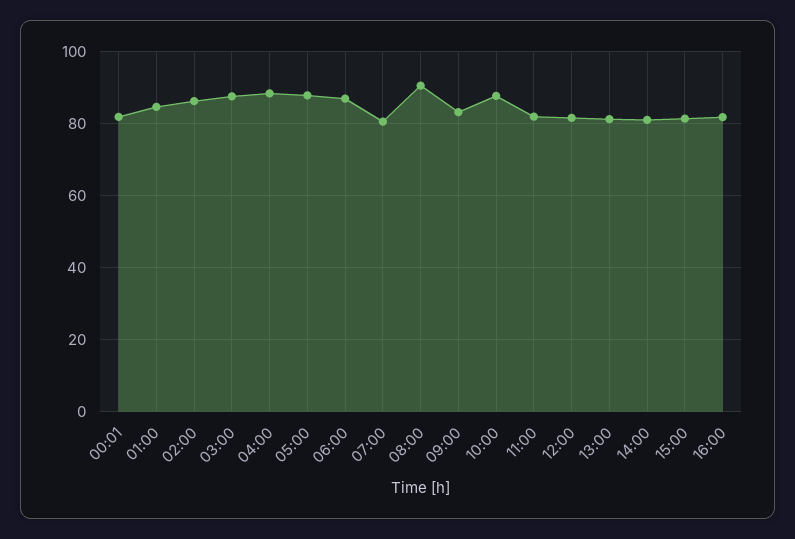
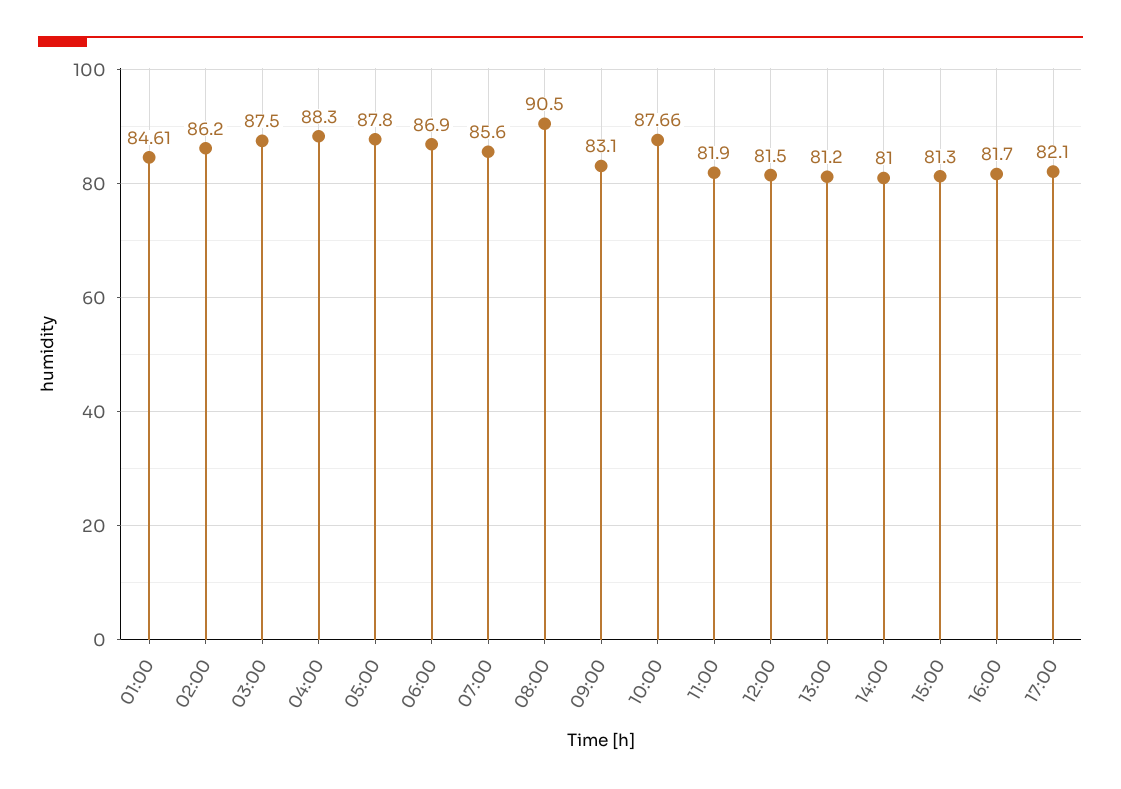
00:01: 82 -> none
07:00: 80 -> 85.6
17:00: none -> 82.1

